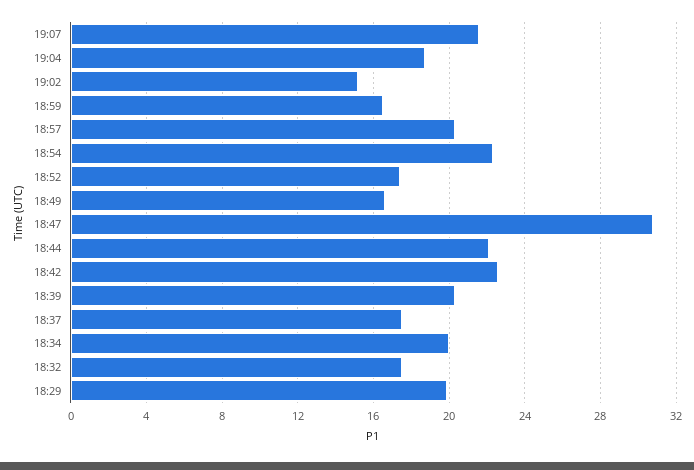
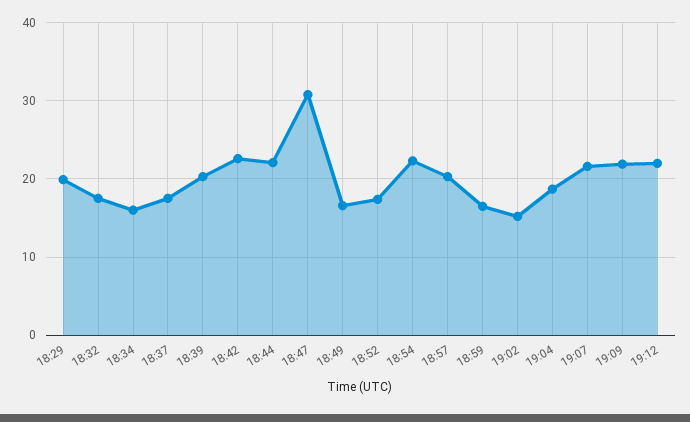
18:34: 20 -> 16
19:09: none -> 22
19:12: none -> 22

